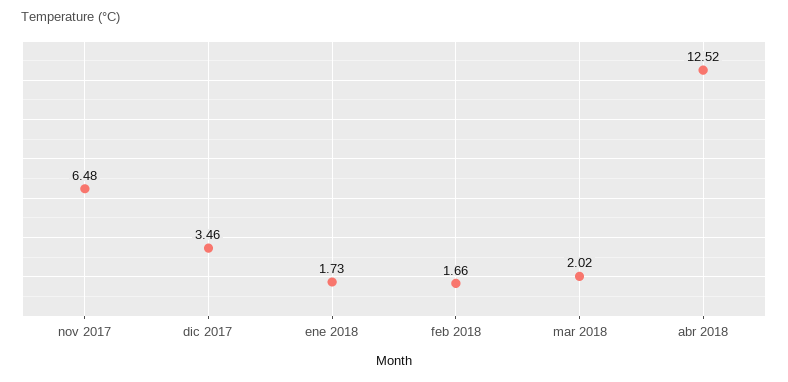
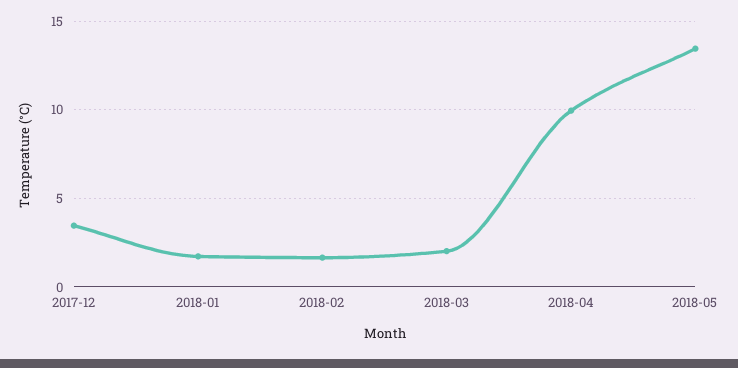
nov 2017: 6.48 -> none
abr 2018: 12.52 -> 10
2018-05: none -> 13.5

